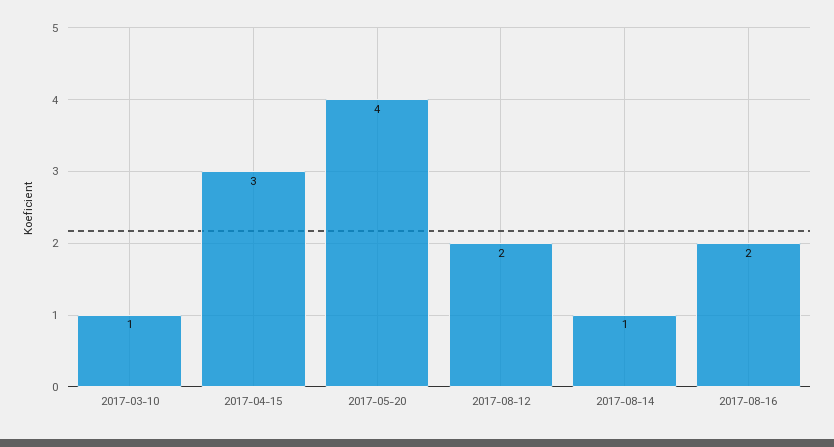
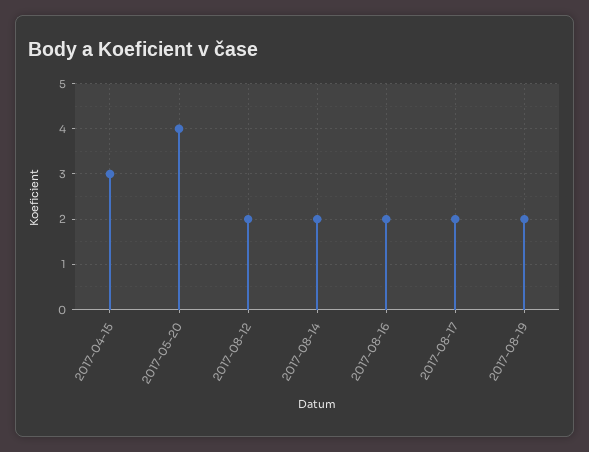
2017-03-10: 1 -> none
2017-08-14: 1 -> 2
2017-08-17: none -> 2
2017-08-19: none -> 2

